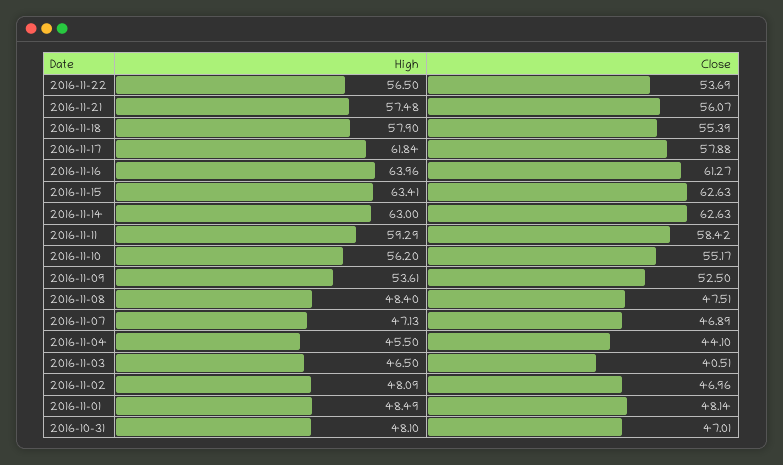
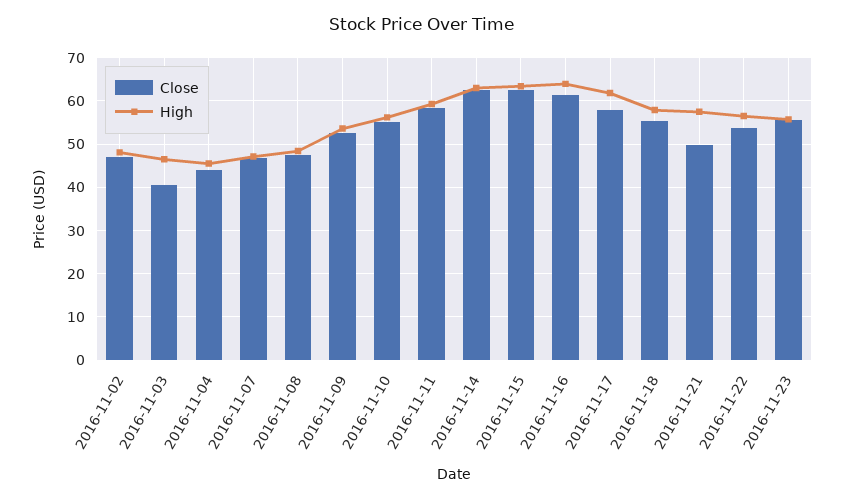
Close, 2016-11-21: 56.07 -> 50
High, 2016-11-01: 48.49 -> none
Close, 2016-11-01: 48.14 -> none
High, 2016-10-31: 48.1 -> none
Close, 2016-10-31: 47.01 -> none
Close, 2016-11-23: none -> 56
High, 2016-11-23: none -> 56

